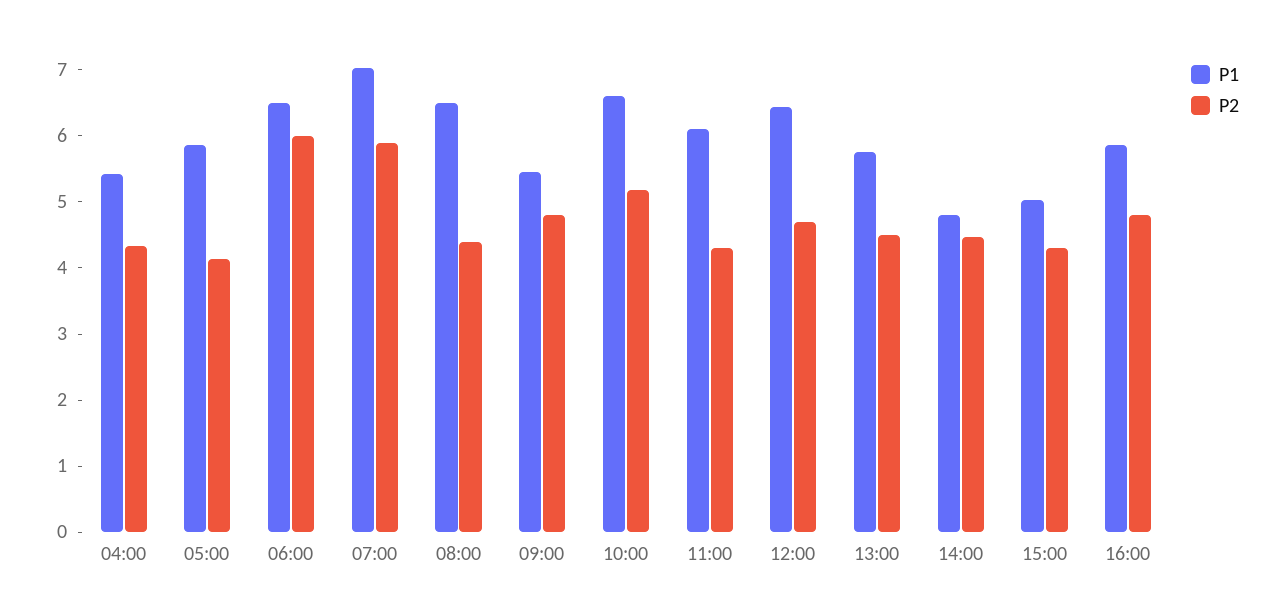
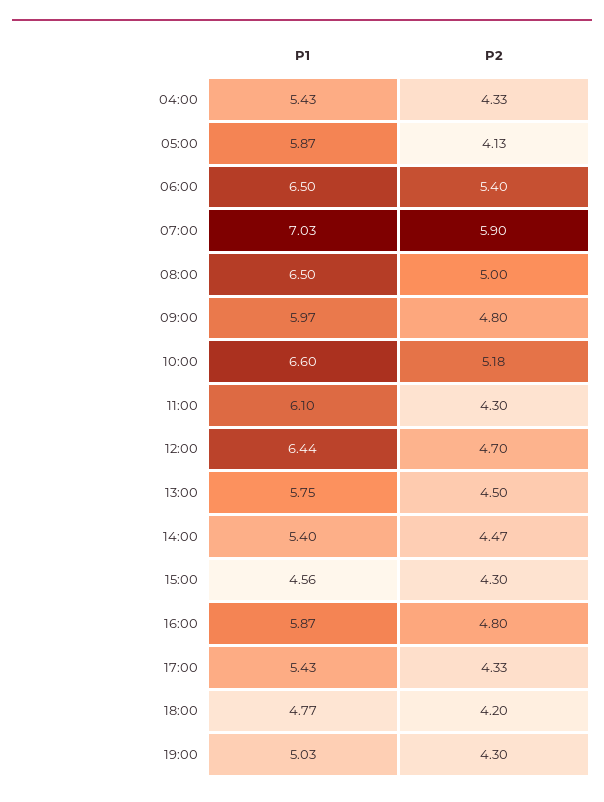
P2, 06:00: 6 -> 5.4
P2, 08:00: 4.4 -> 5
P1, 09:00: 5.4 -> 5.97
P1, 14:00: 4.8 -> 5.4
P1, 15:00: 5 -> 4.56
P1, 17:00: none -> 5.43
P2, 17:00: none -> 4.33
P1, 18:00: none -> 4.77
P2, 18:00: none -> 4.2
P1, 19:00: none -> 5.03
P2, 19:00: none -> 4.3

